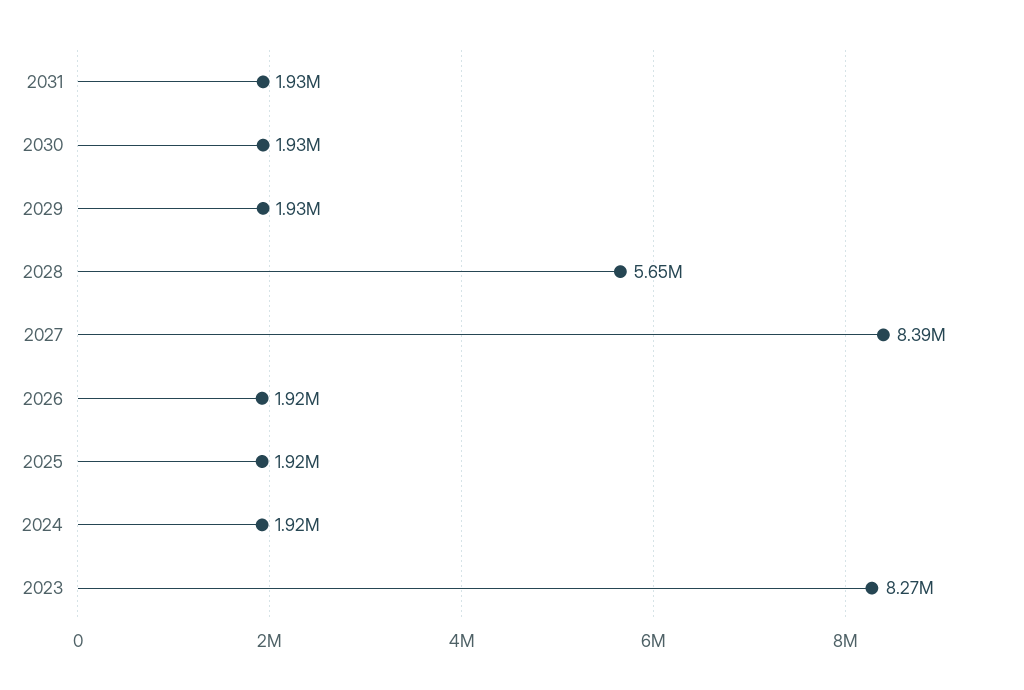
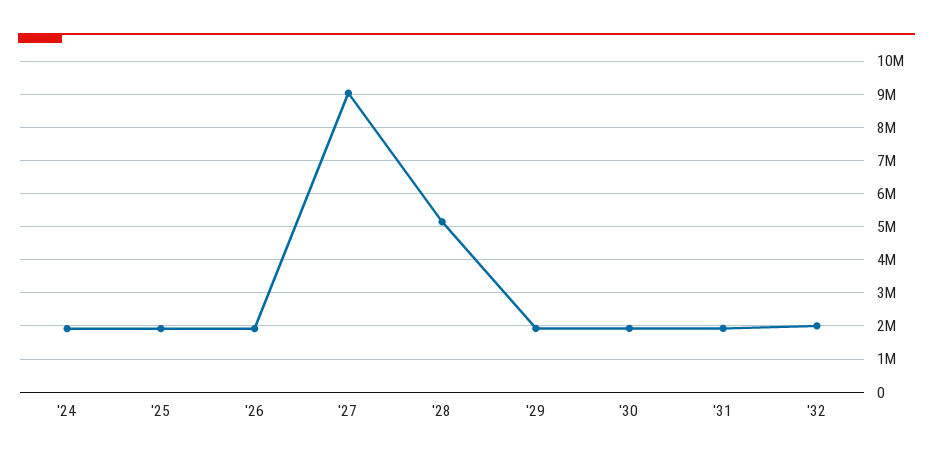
2028: 5650000 -> 5200000
2027: 8390000 -> 9000000
2023: 8270000 -> none
'32: none -> 2000000

